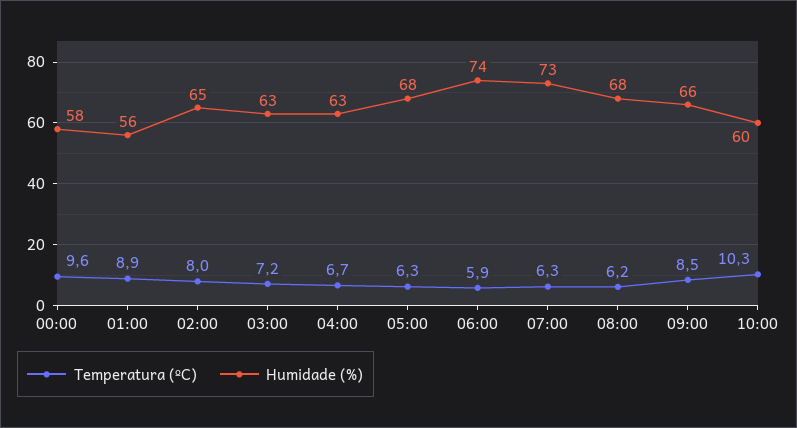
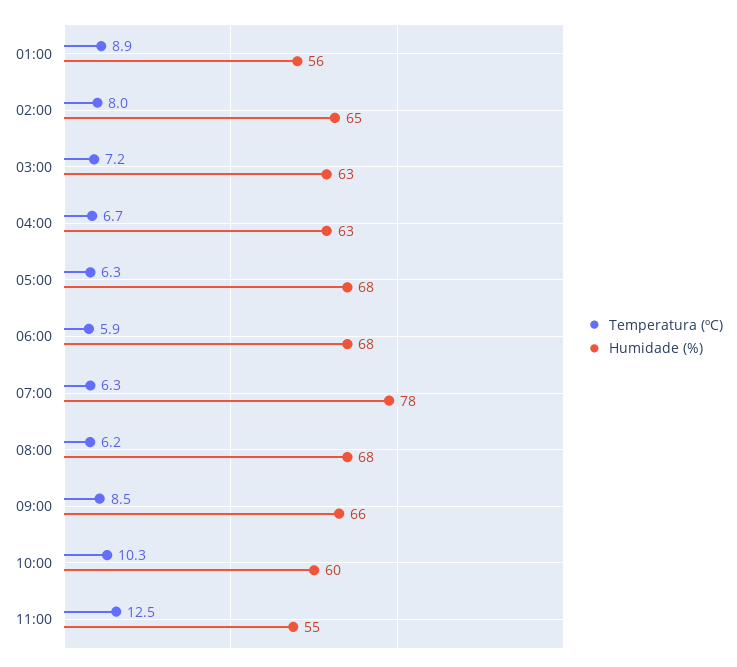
Temperatura (ºC), 00:00: 9.6 -> none
Humidade (%), 00:00: 58 -> none
Humidade (%), 06:00: 74 -> 68
Humidade (%), 07:00: 73 -> 78
Temperatura (ºC), 11:00: none -> 12.5
Humidade (%), 11:00: none -> 55

